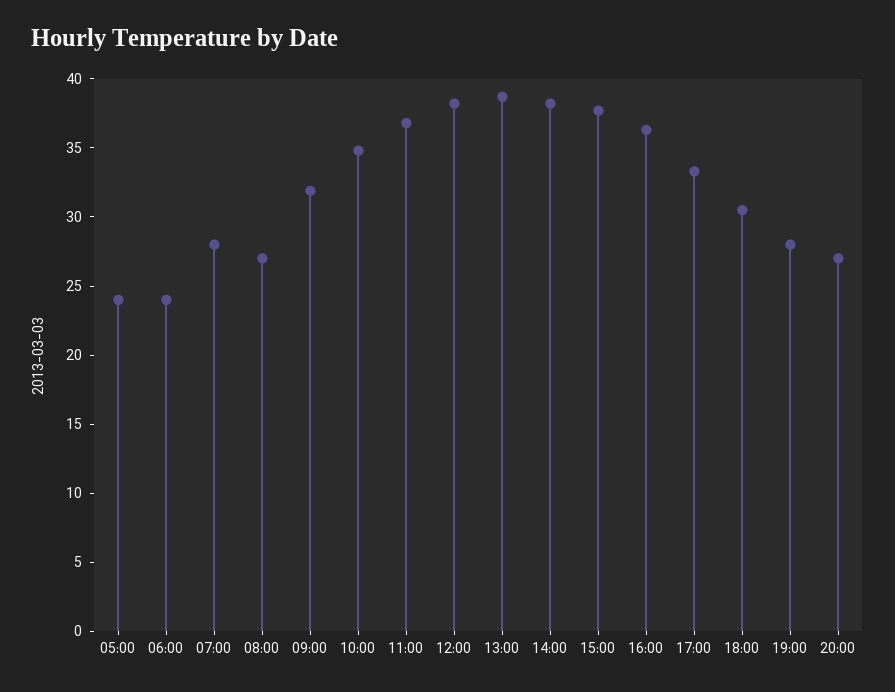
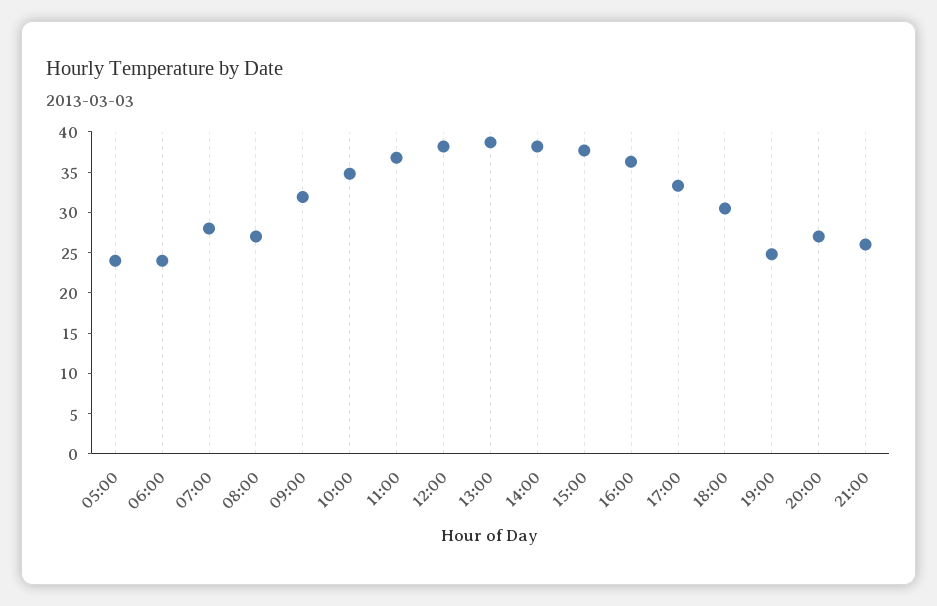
19:00: 28 -> 25
21:00: none -> 26

